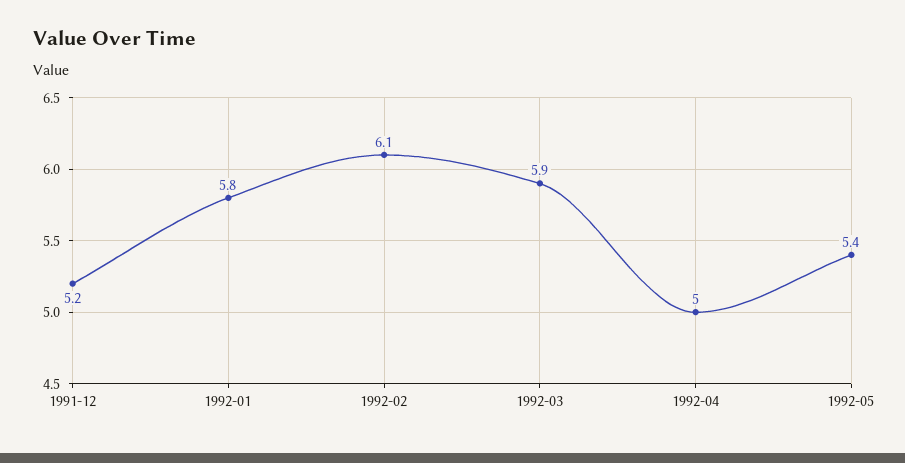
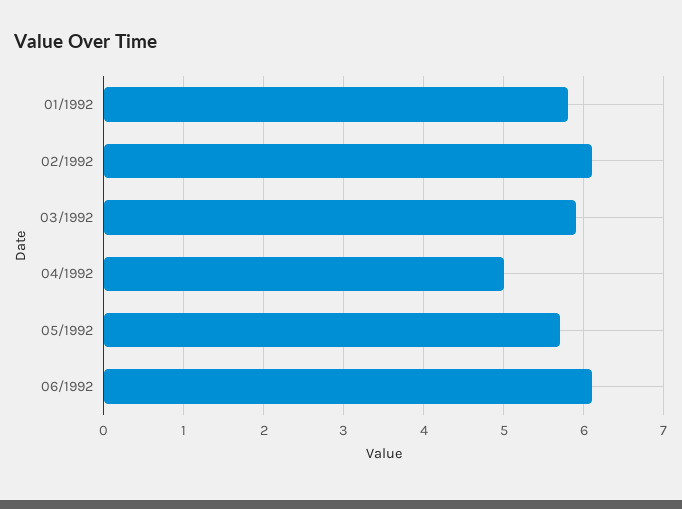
1991-12: 5.2 -> none
1992-05: 5.4 -> 5.7
06/1992: none -> 6.1

